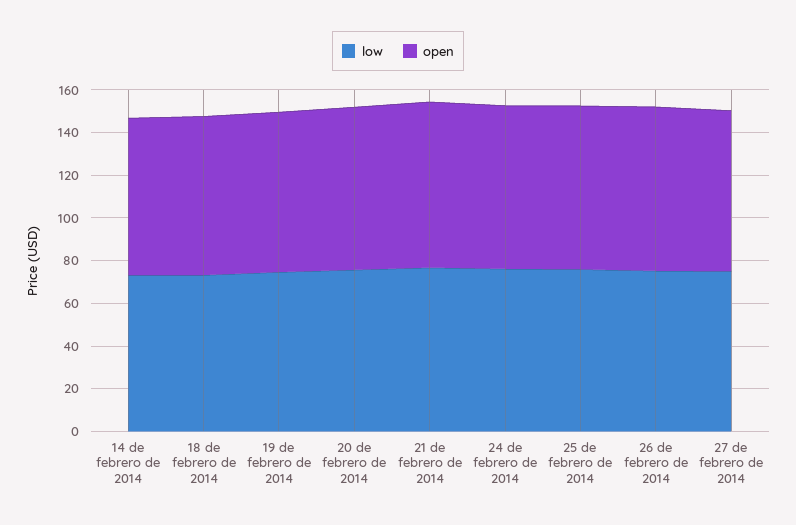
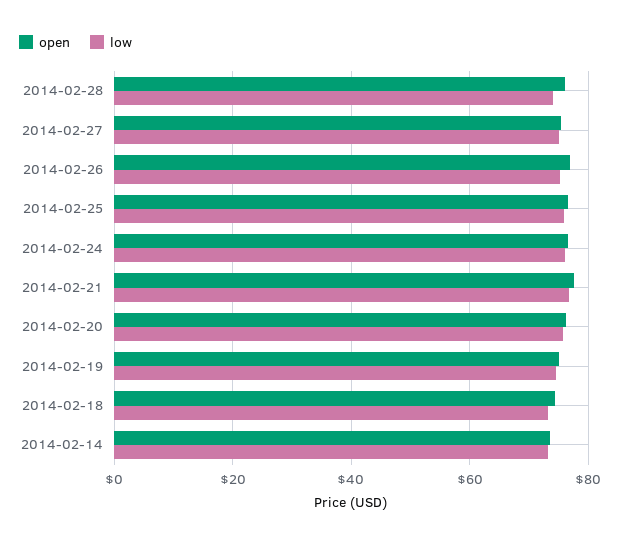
open, 2014-02-28: none -> 76
low, 2014-02-28: none -> 74

